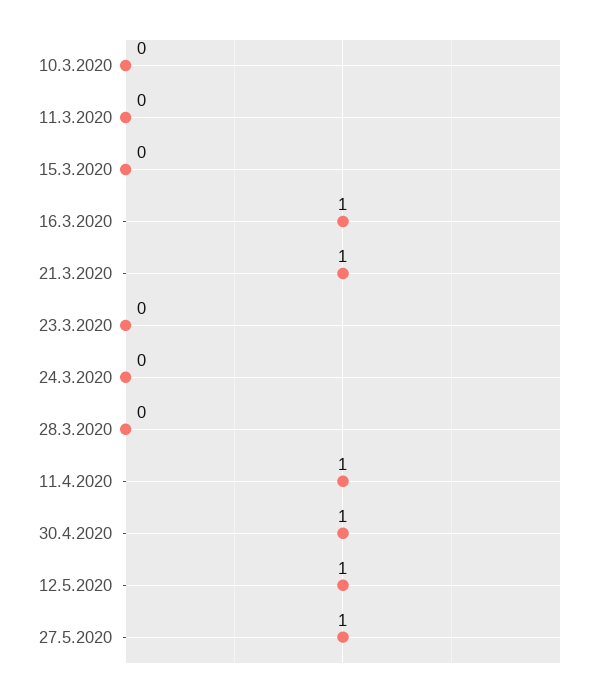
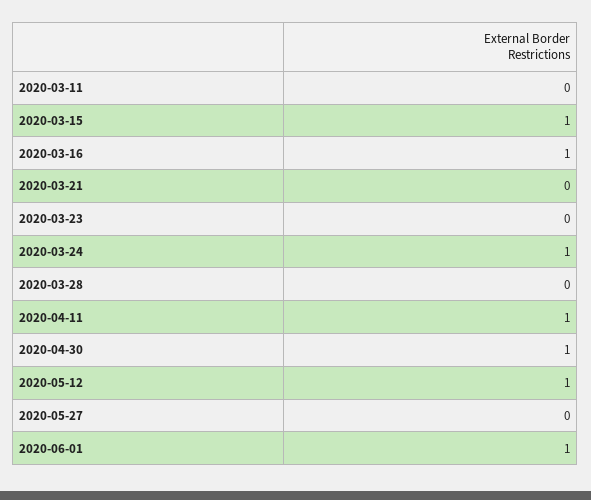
10.3.2020: 0 -> none
15.3.2020: 0 -> 1
21.3.2020: 1 -> 0
24.3.2020: 0 -> 1
27.5.2020: 1 -> 0
2020-06-01: none -> 1

